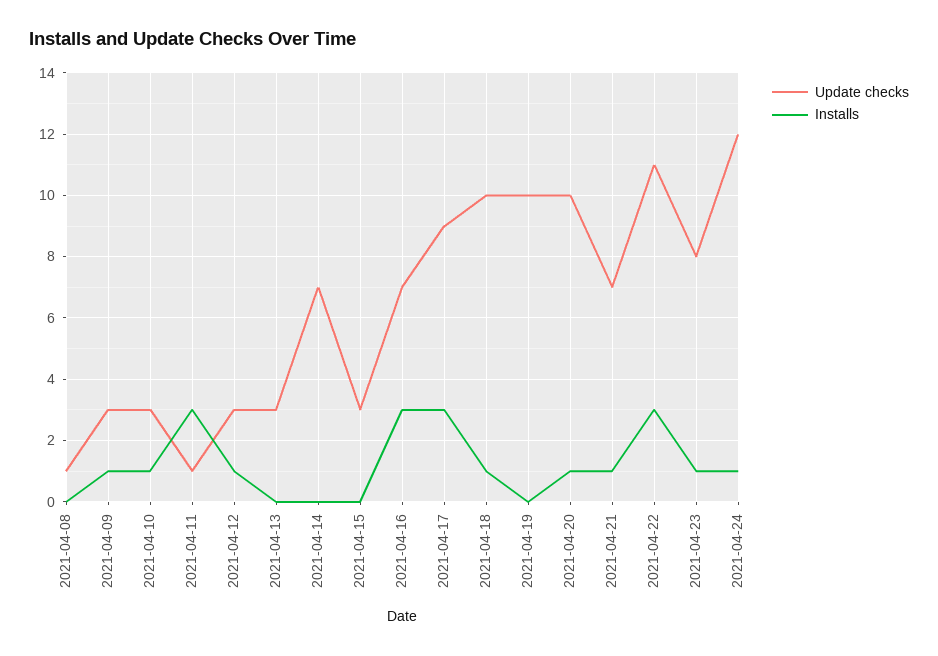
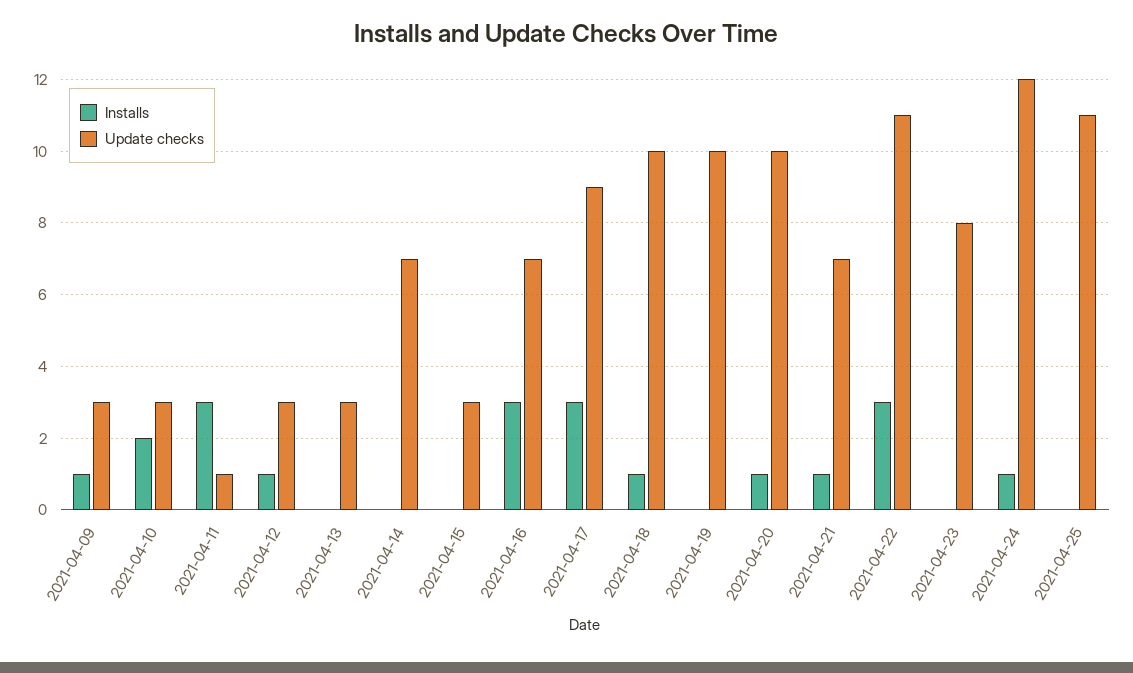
Update checks, 2021-04-08: 1 -> none
Installs, 2021-04-08: 0 -> none
Installs, 2021-04-10: 1 -> 2
Installs, 2021-04-23: 1 -> 0
Installs, 2021-04-25: none -> 0
Update checks, 2021-04-25: none -> 11

